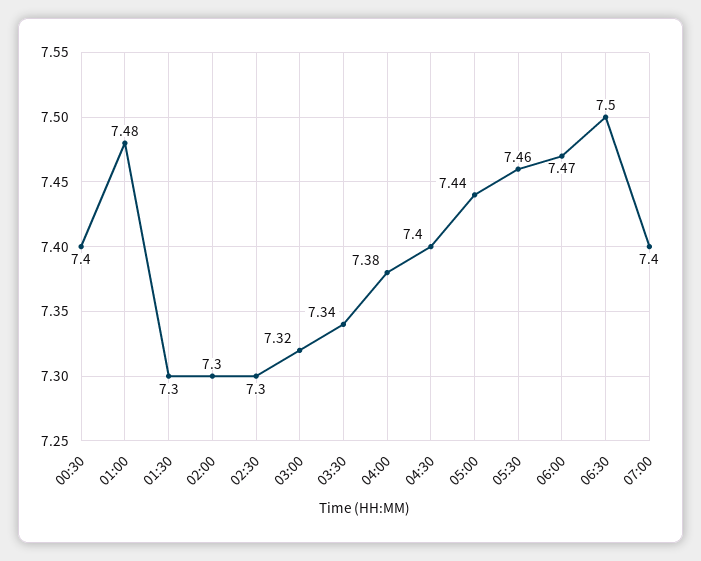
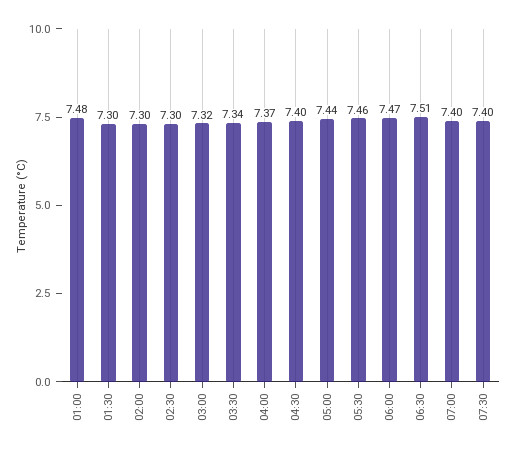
00:30: 7.4 -> none
04:00: 7.38 -> 7.37
06:30: 7.5 -> 7.51
07:30: none -> 7.4

